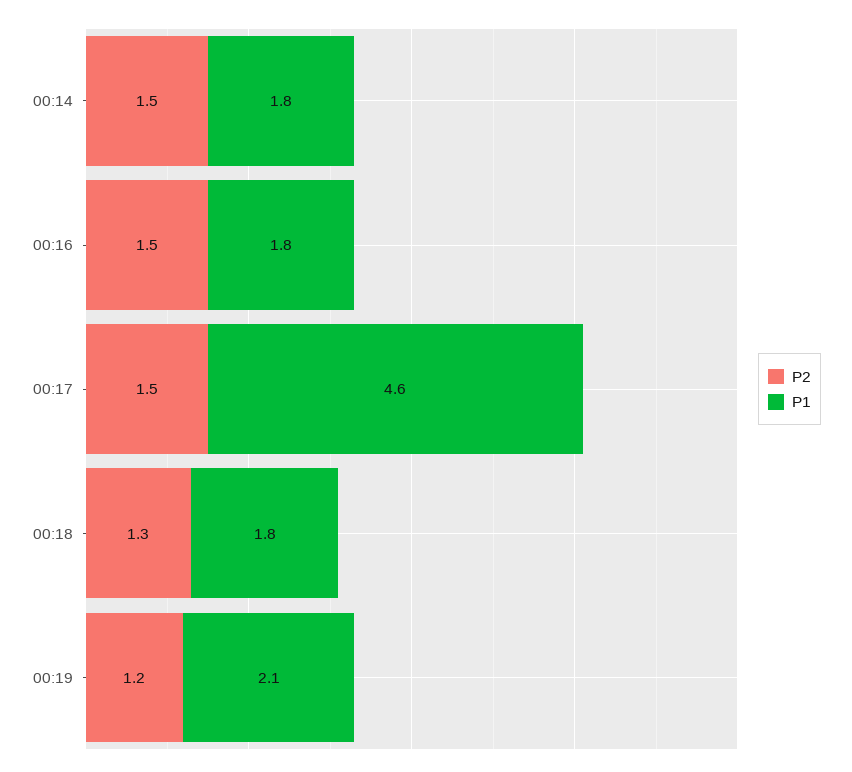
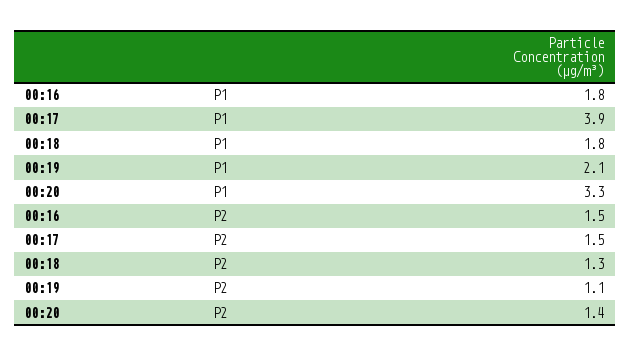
P2, 00:14: 1.5 -> none
P1, 00:14: 1.8 -> none
P1, 00:17: 4.6 -> 3.9
P2, 00:19: 1.2 -> 1.1
P1, 00:20: none -> 3.3
P2, 00:20: none -> 1.4

